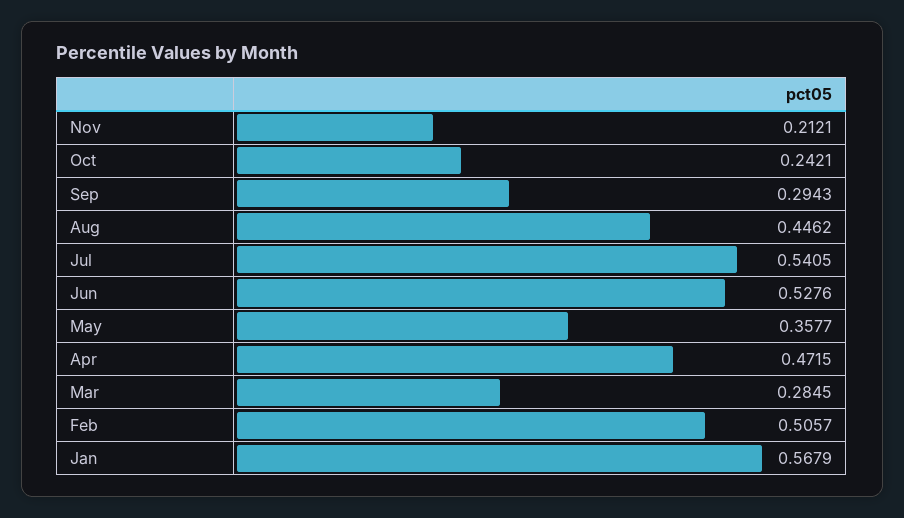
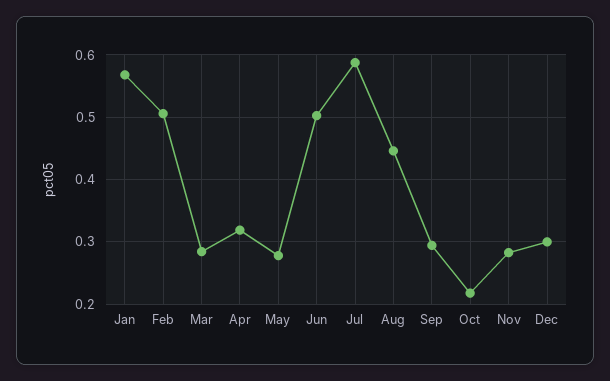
Nov: 0.2121 -> 0.28
Oct: 0.2421 -> 0.22
Jul: 0.5405 -> 0.59
Jun: 0.5276 -> 0.5
May: 0.3577 -> 0.28
Apr: 0.4715 -> 0.32
Dec: none -> 0.3

